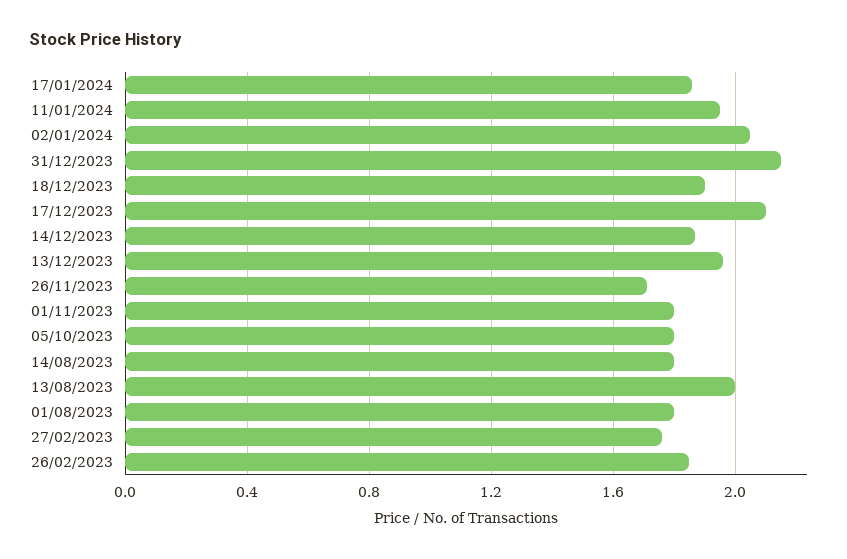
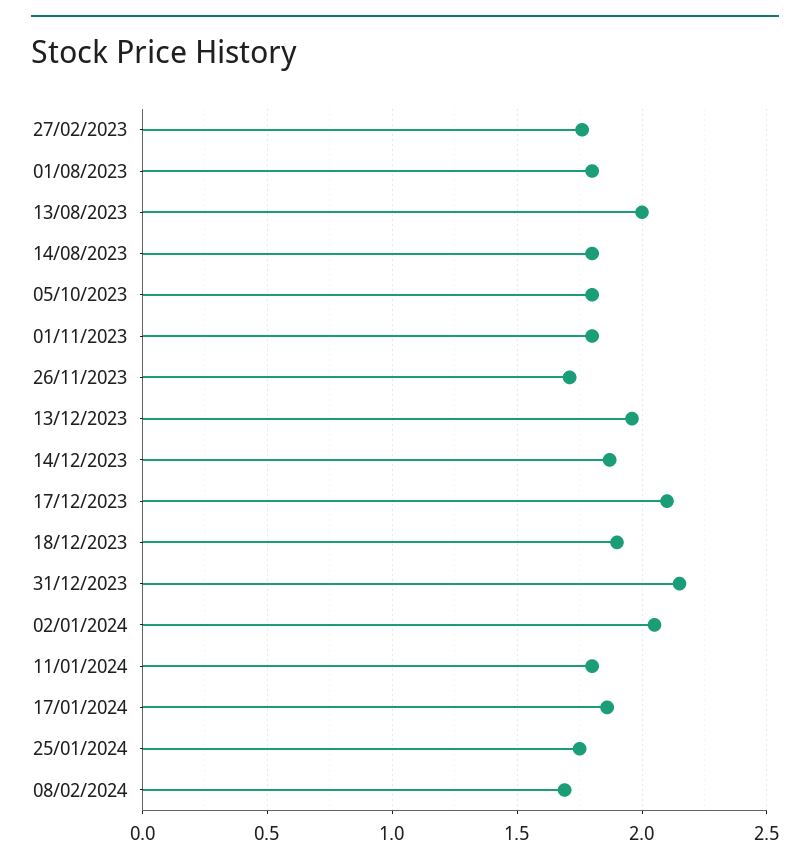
11/01/2024: 1.95 -> 1.8
26/02/2023: 1.85 -> none
25/01/2024: none -> 1.75
08/02/2024: none -> 1.7

